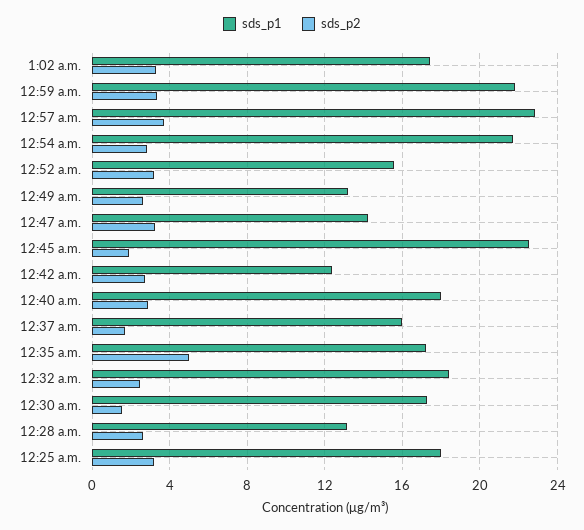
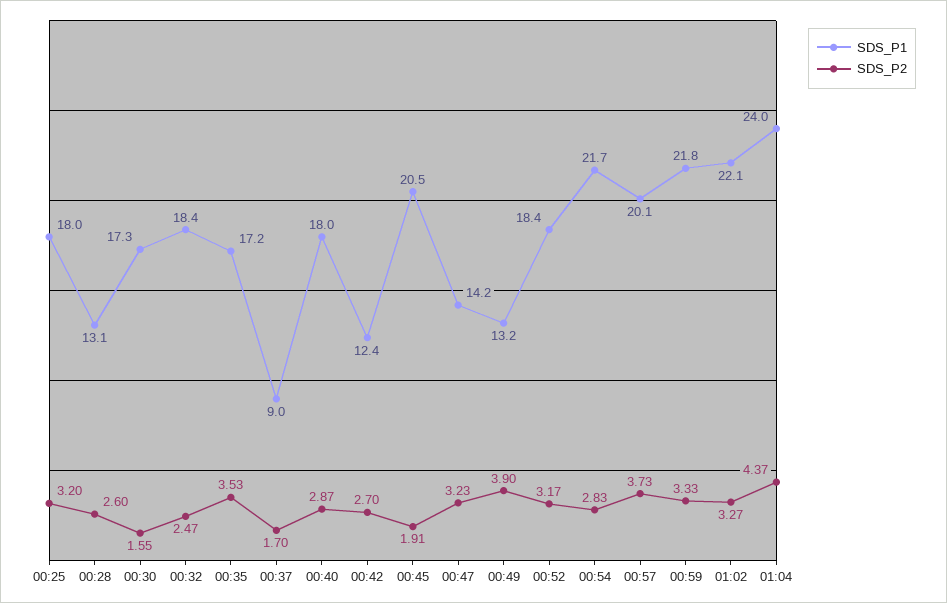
sds_p1, 1:02 a.m.: 17.5 -> 22.1
sds_p1, 12:57 a.m.: 23 -> 20.1
sds_p1, 12:52 a.m.: 15.5 -> 18.4
sds_p2, 12:49 a.m.: 2.5 -> 3.9
sds_p1, 12:45 a.m.: 22.5 -> 20.5
sds_p1, 12:37 a.m.: 16 -> 9
sds_p2, 12:35 a.m.: 5 -> 3.53
sds_p1, 01:04: none -> 24
sds_p2, 01:04: none -> 4.37

